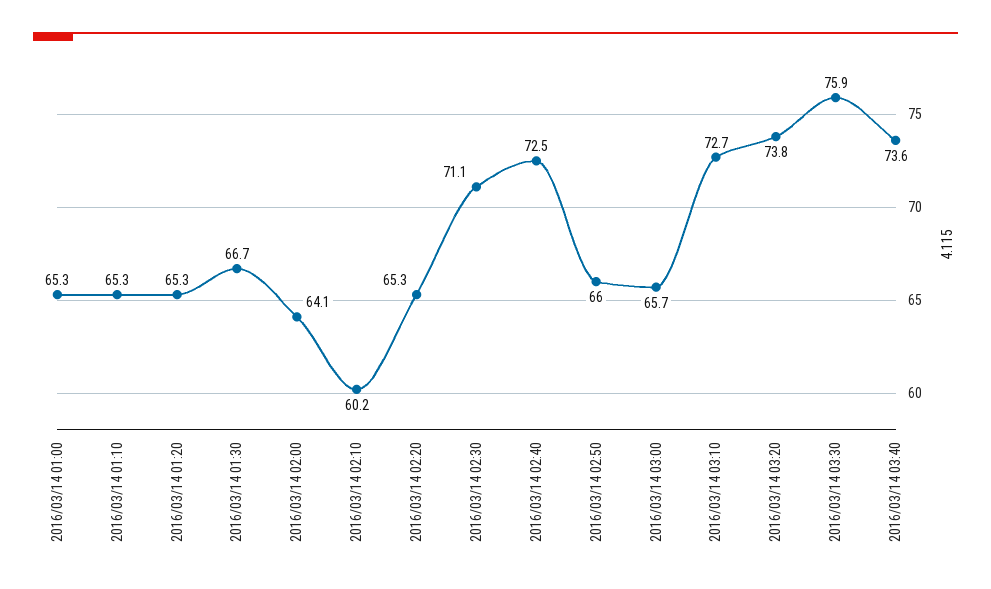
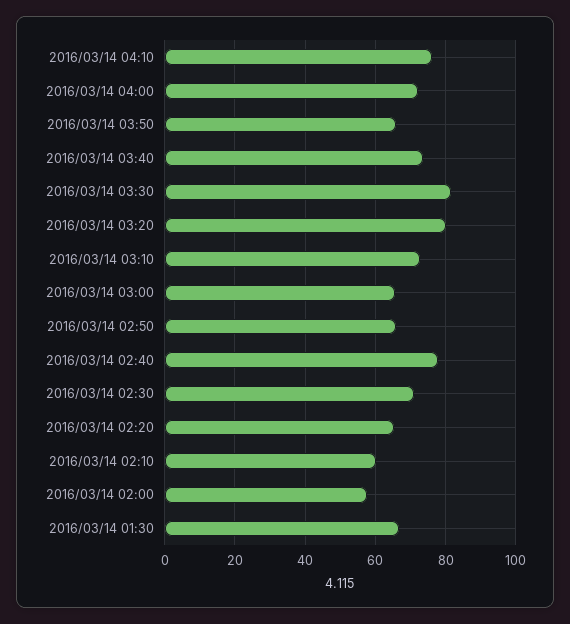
2016/03/14 01:00: 65.3 -> none
2016/03/14 01:10: 65.3 -> none
2016/03/14 01:20: 65.3 -> none
2016/03/14 02:00: 64.1 -> 58
2016/03/14 02:40: 72.5 -> 78
2016/03/14 03:20: 73.8 -> 80
2016/03/14 03:30: 75.9 -> 82
2016/03/14 04:10: none -> 76
2016/03/14 04:00: none -> 72
2016/03/14 03:50: none -> 66

